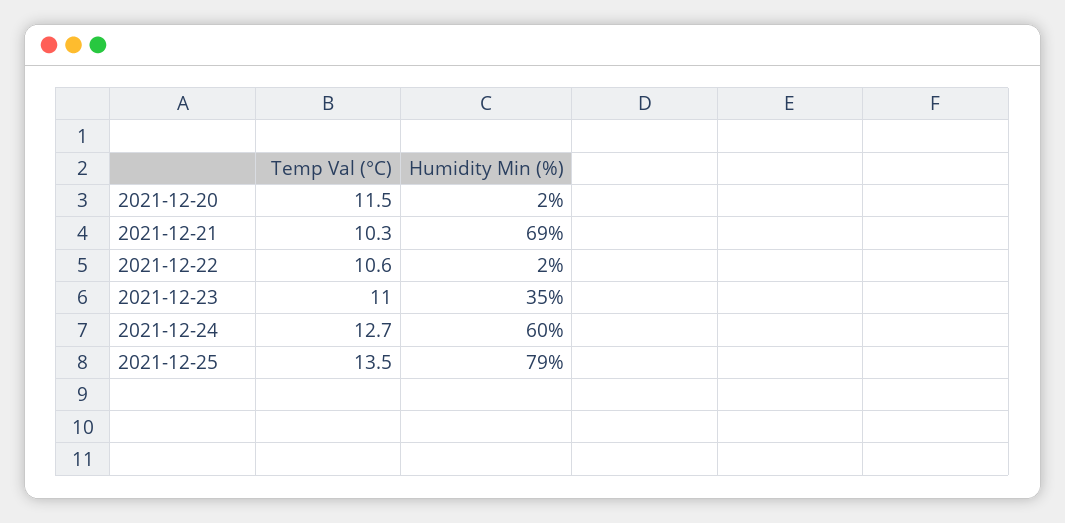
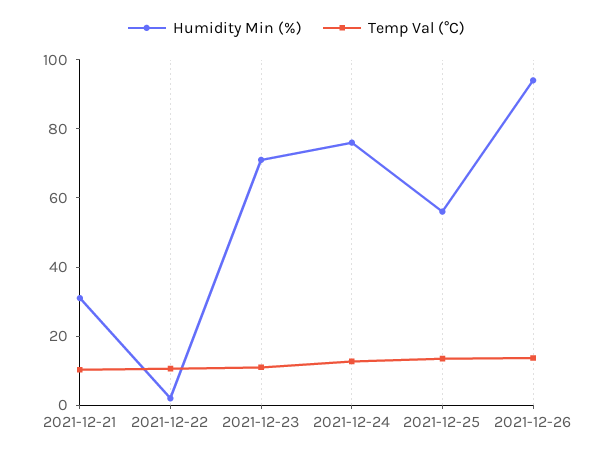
Temp Val (°C), 2021-12-20: 11.5 -> none
Humidity Min (%), 2021-12-20: 2 -> none
Humidity Min (%), 2021-12-21: 69 -> 30
Humidity Min (%), 2021-12-23: 35 -> 70
Humidity Min (%), 2021-12-24: 60 -> 75
Humidity Min (%), 2021-12-25: 79 -> 55
Humidity Min (%), 2021-12-26: none -> 95
Temp Val (°C), 2021-12-26: none -> 15

